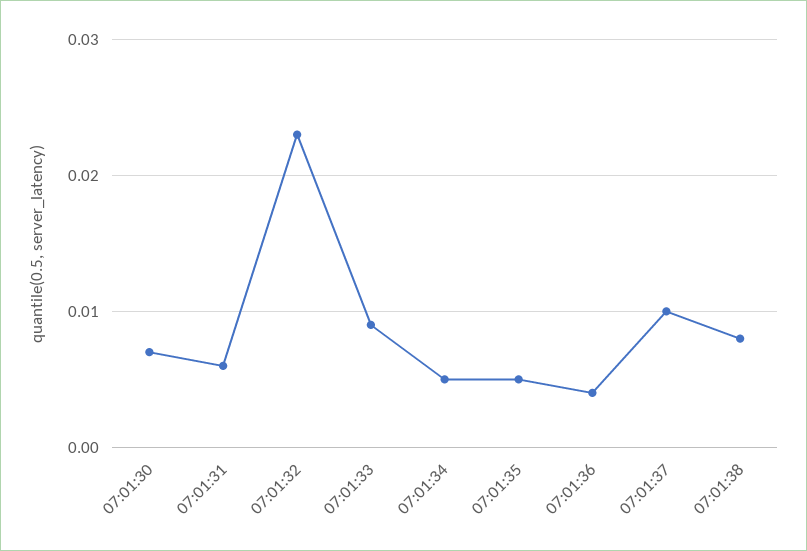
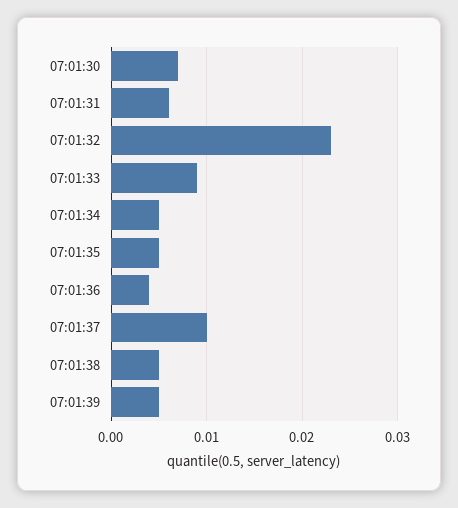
07:01:38: 0.008 -> 0.005
07:01:39: none -> 0.005

